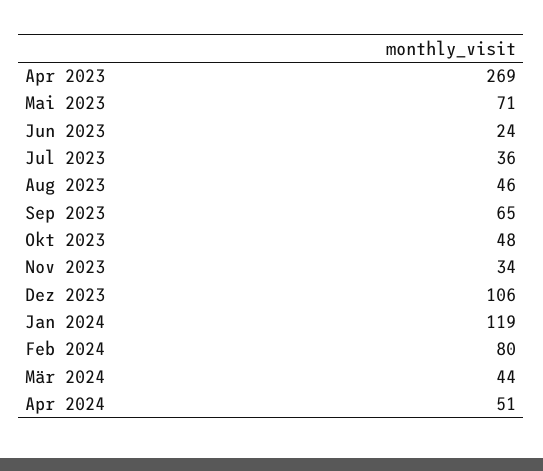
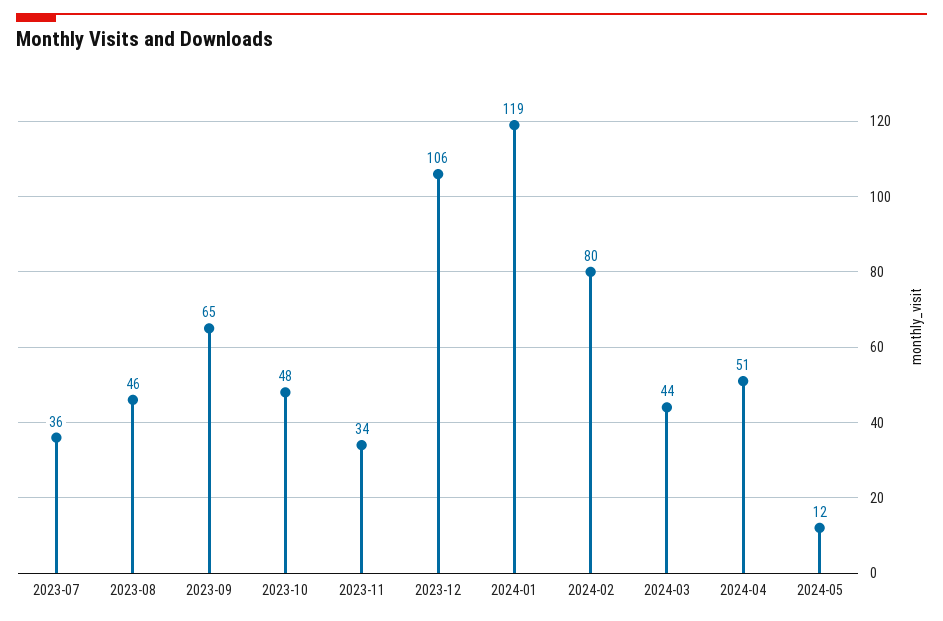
Apr 2023: 269 -> none
Mai 2023: 71 -> none
Jun 2023: 24 -> none
2024-05: none -> 12

